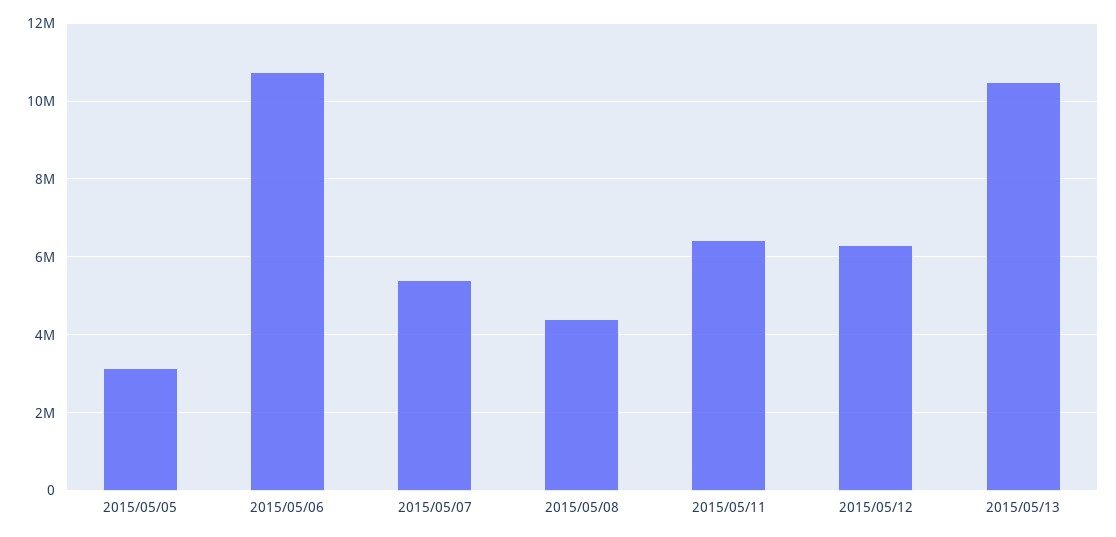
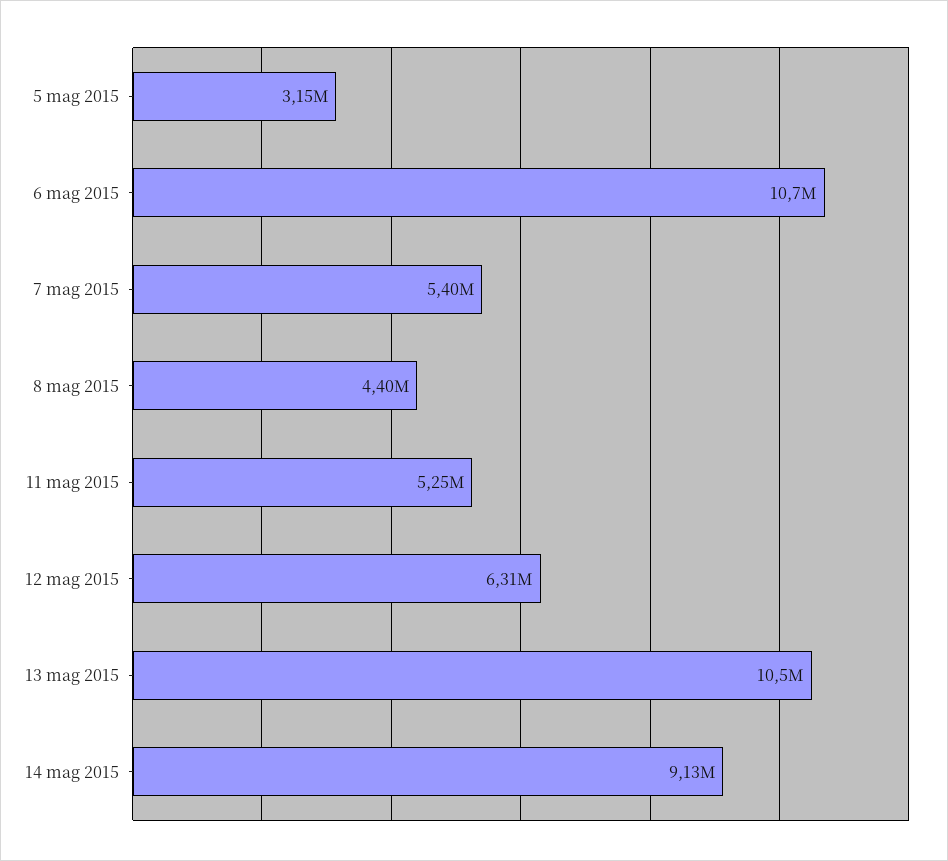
2015/05/11: 6400000 -> 5250000
14 mag 2015: none -> 9130000

